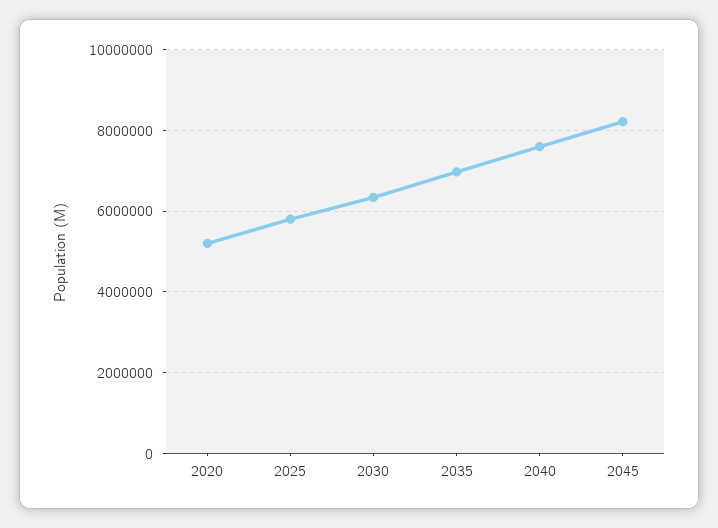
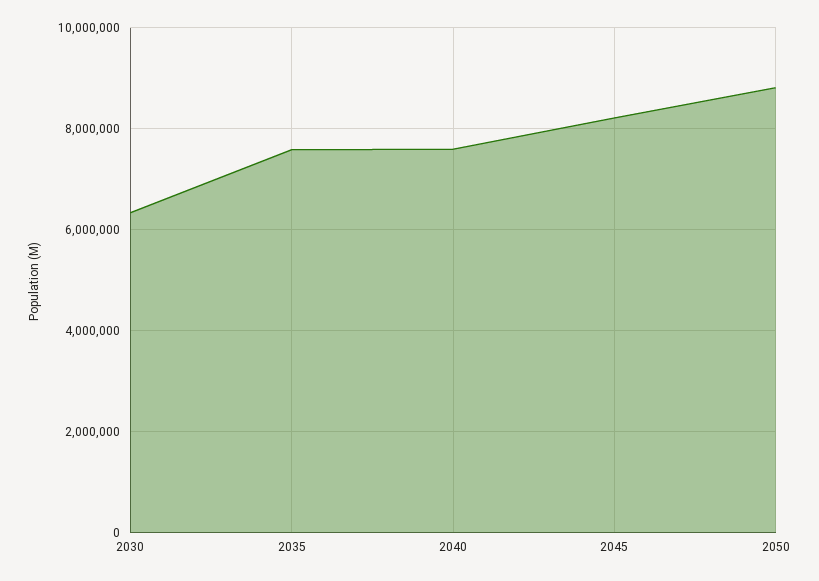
2020: 5200000 -> none
2025: 5800000 -> none
2035: 7000000 -> 7600000
2050: none -> 8800000

